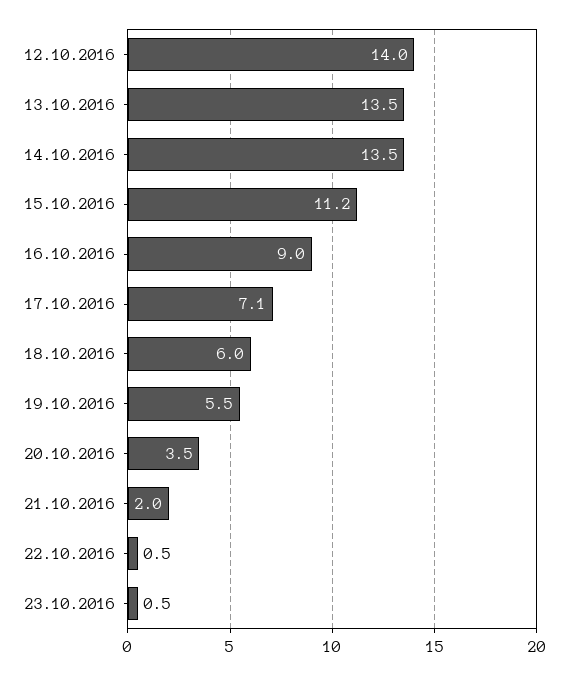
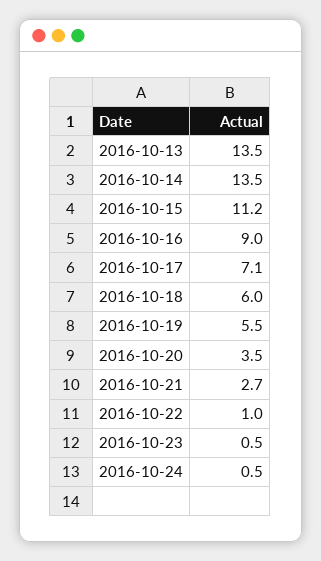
12.10.2016: 14 -> none
21.10.2016: 2 -> 2.7
22.10.2016: 0.5 -> 1
2016-10-24: none -> 0.5

